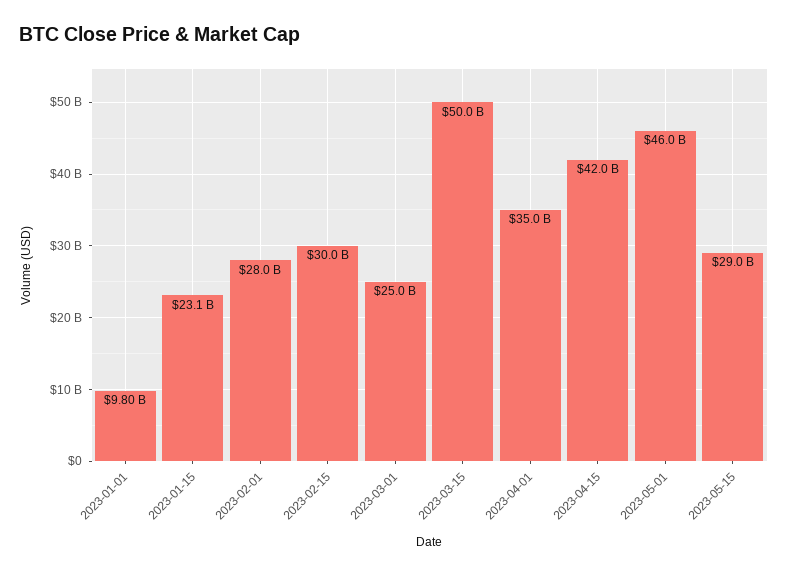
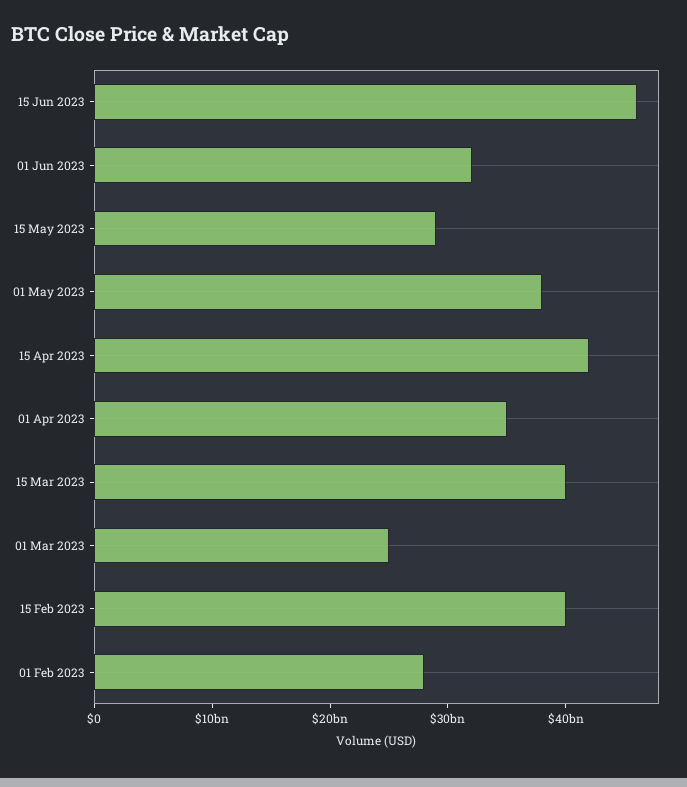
2023-01-01: 9800000000 -> none
2023-01-15: 23100000000 -> none
2023-02-15: 30000000000 -> 40000000000
2023-03-15: 50000000000 -> 40000000000
2023-05-01: 46000000000 -> 38000000000
15 Jun 2023: none -> 46000000000
01 Jun 2023: none -> 32000000000

